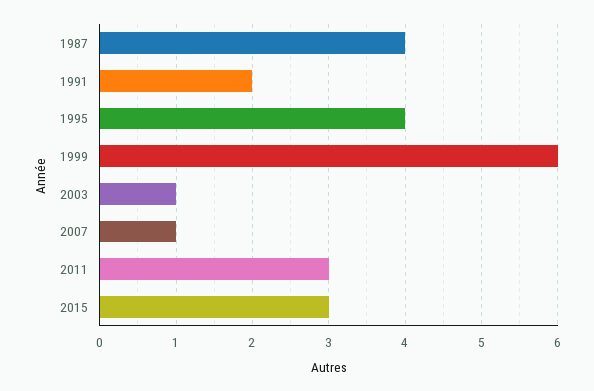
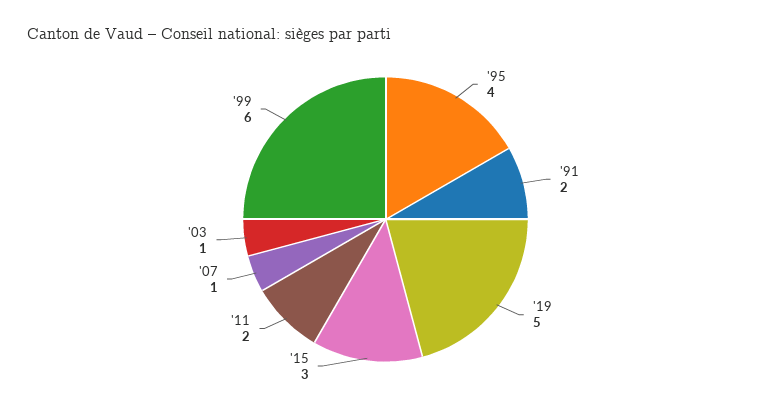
1987: 4 -> none
2011: 3 -> 2
'19: none -> 5

